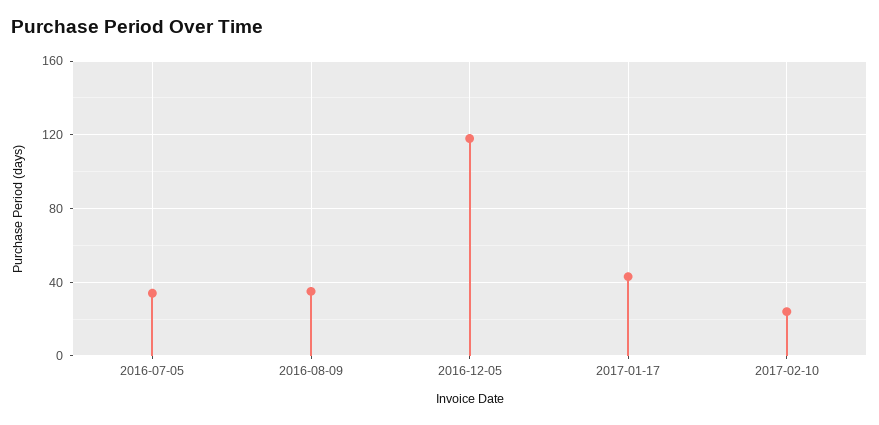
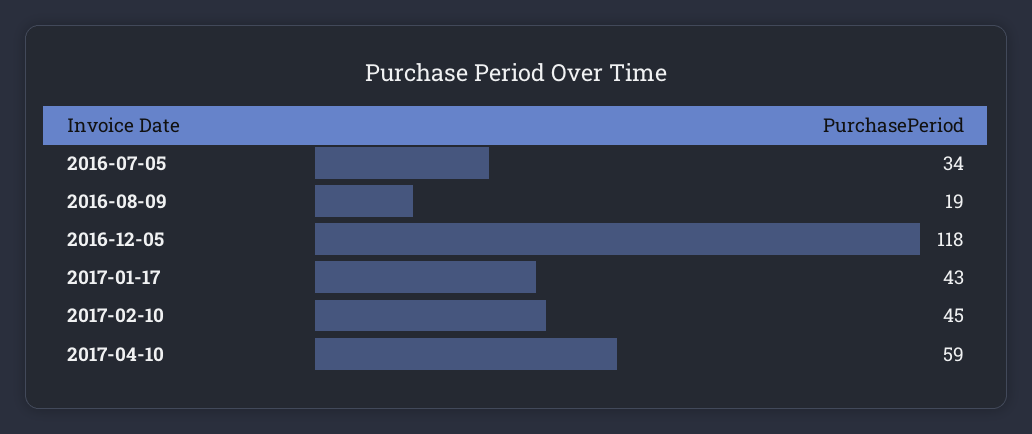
2016-08-09: 35 -> 19
2017-02-10: 25 -> 45
2017-04-10: none -> 59

